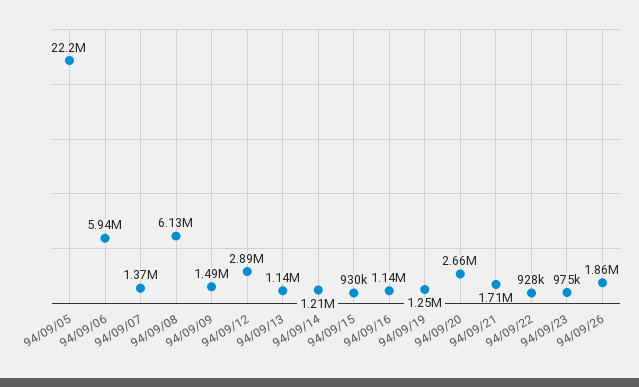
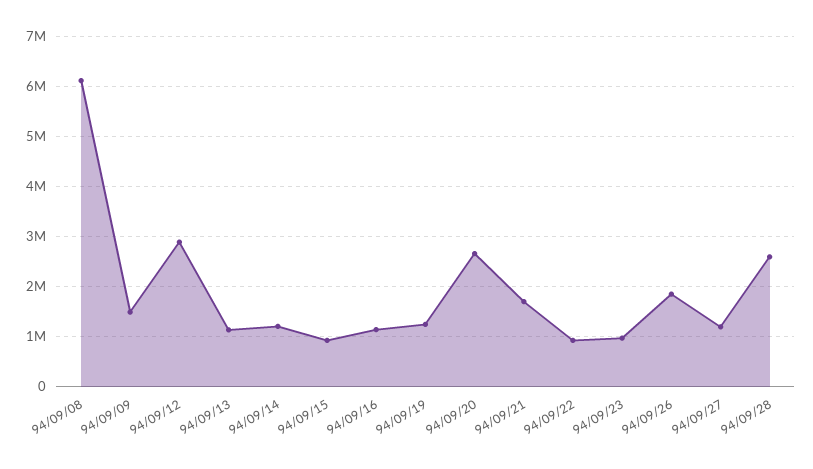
94/09/05: 22200000 -> none
94/09/06: 5940000 -> none
94/09/07: 1370000 -> none
94/09/27: none -> 1200000
94/09/28: none -> 2600000

